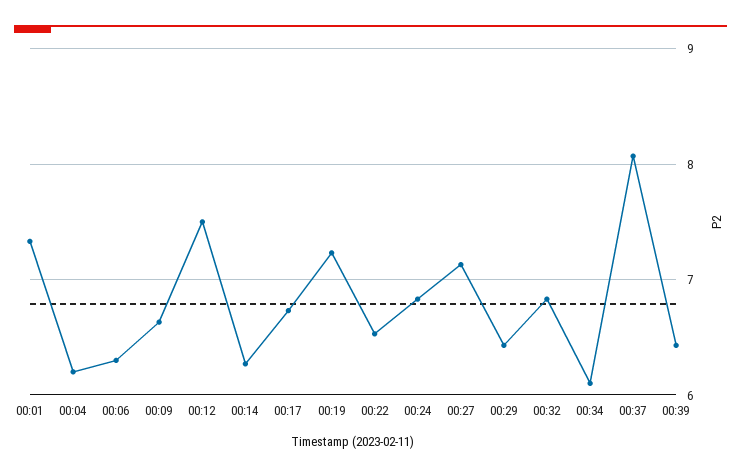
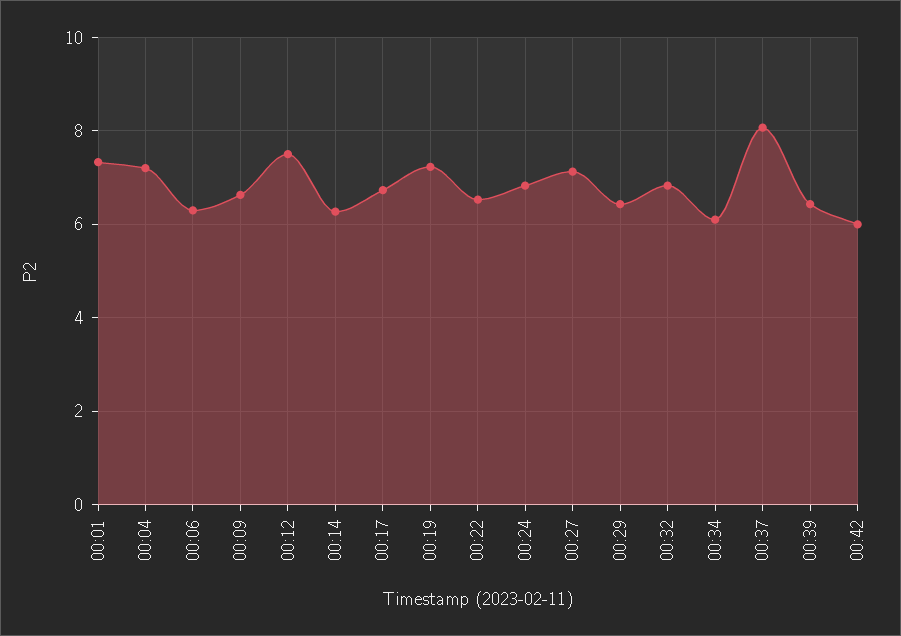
00:04: 6.2 -> 7.2
00:42: none -> 6

